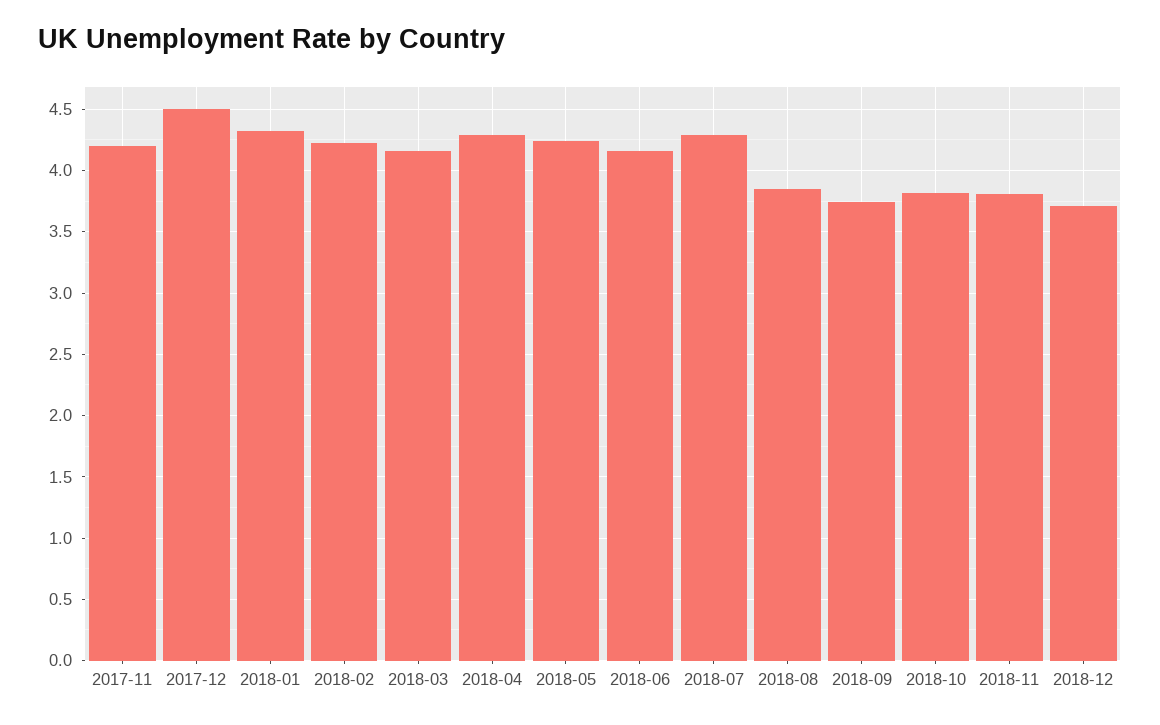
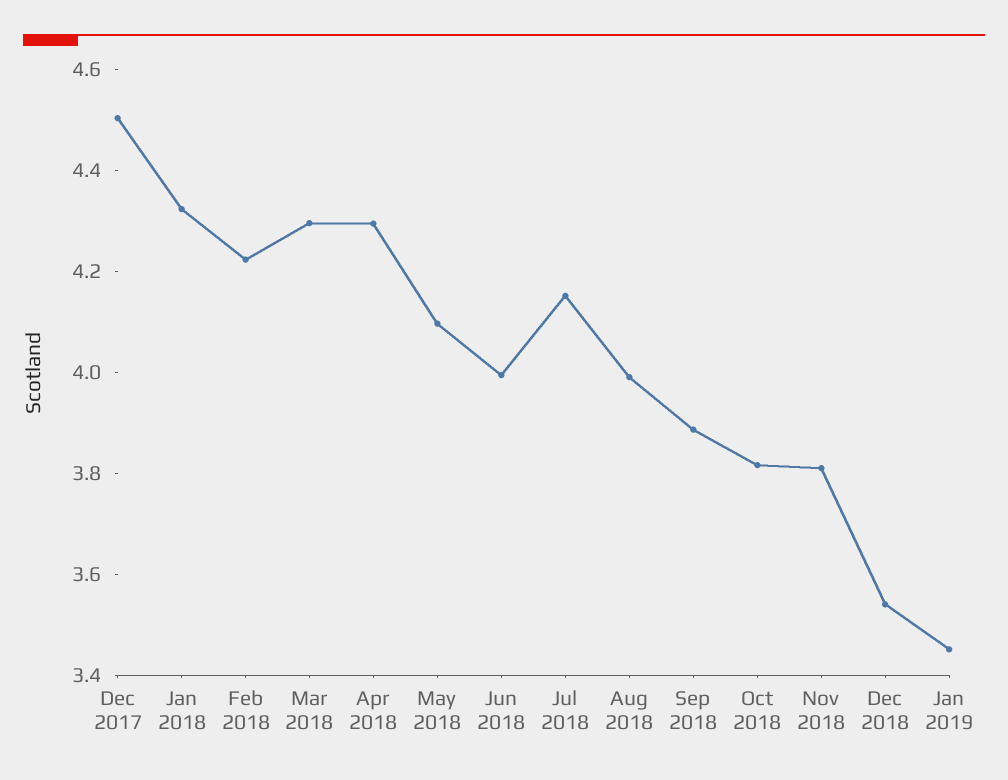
2017-11: 4.2 -> none
2018-03: 4.15 -> 4.3
2018-05: 4.25 -> 4.1
2018-06: 4.15 -> 4
2018-07: 4.3 -> 4.15
2018-08: 3.85 -> 4
2018-09: 3.75 -> 3.9
2018-12: 3.7 -> 3.55
Jan 2019: none -> 3.45

